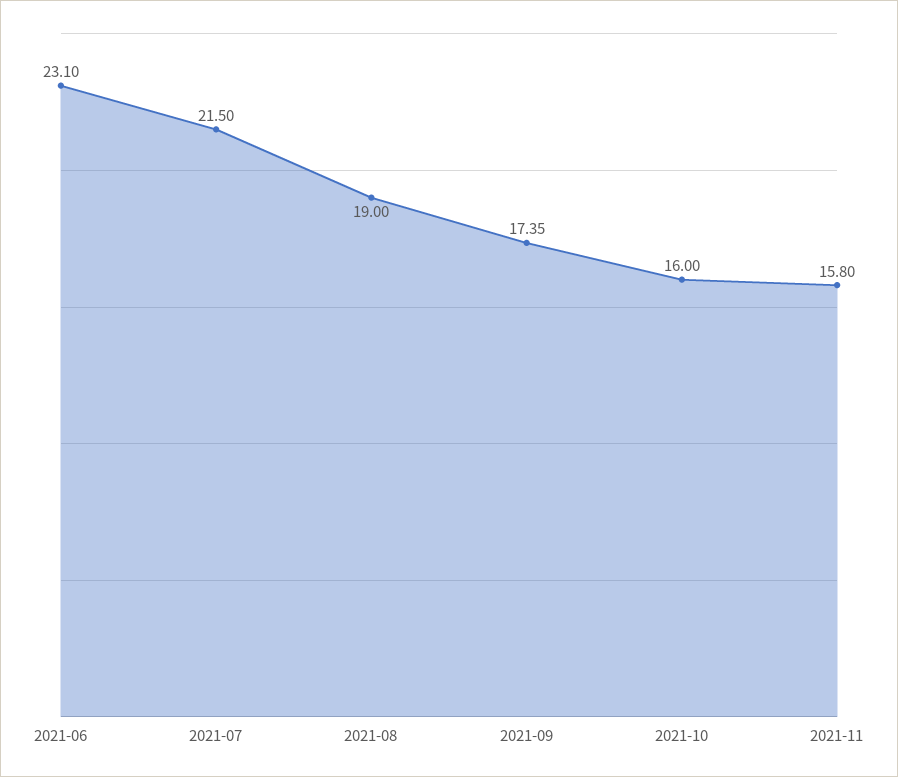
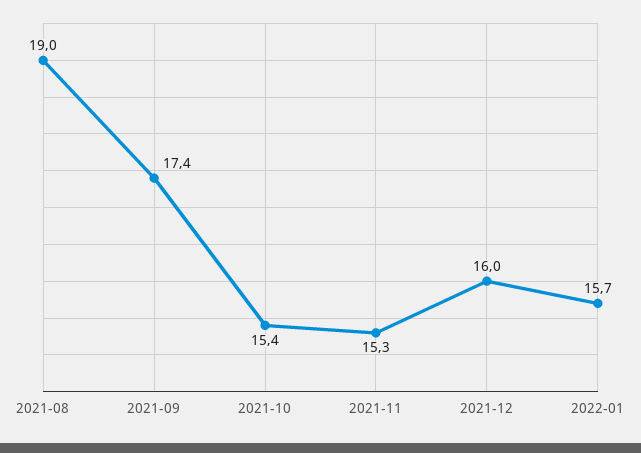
2021-06: 23.1 -> none
2021-07: 21.5 -> none
2021-10: 16 -> 15.4
2021-11: 15.8 -> 15.3
2021-12: none -> 16
2022-01: none -> 15.7

